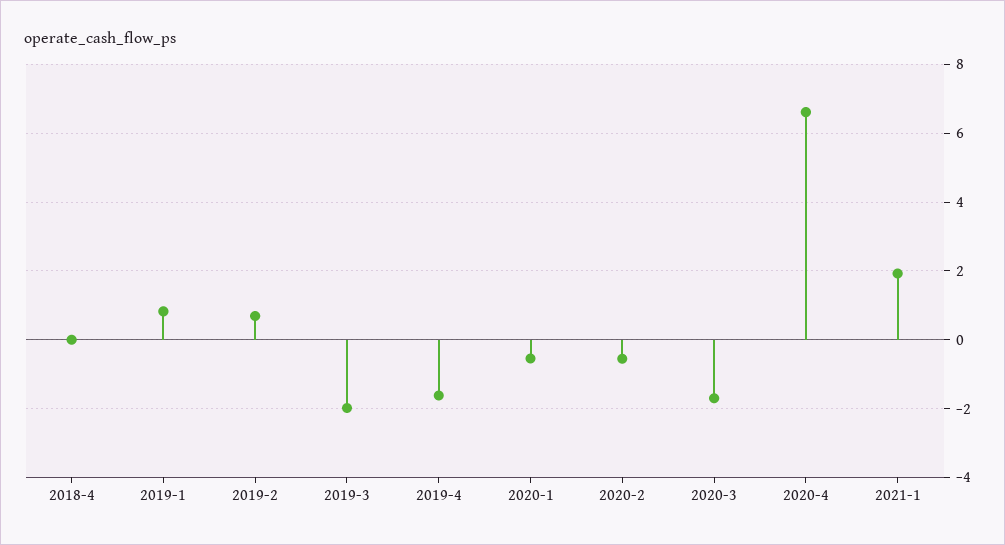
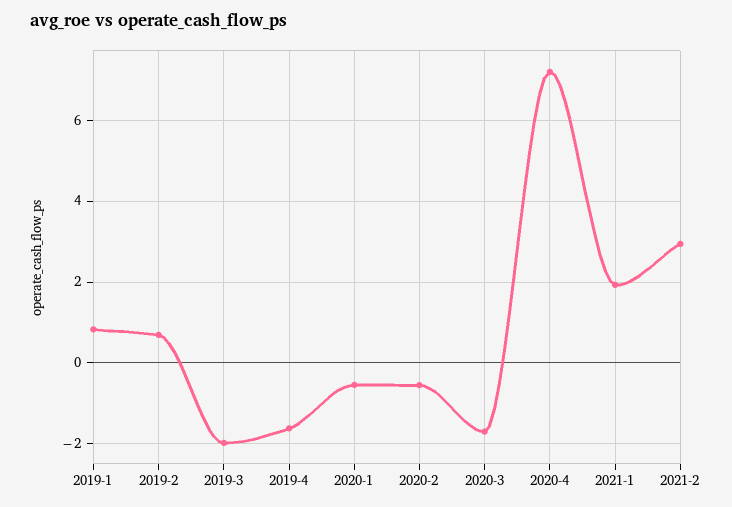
2018-4: 0 -> none
2020-4: 6.6 -> 7.2
2021-2: none -> 3

